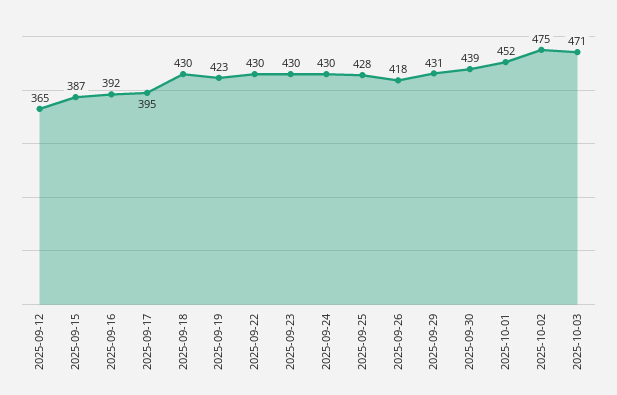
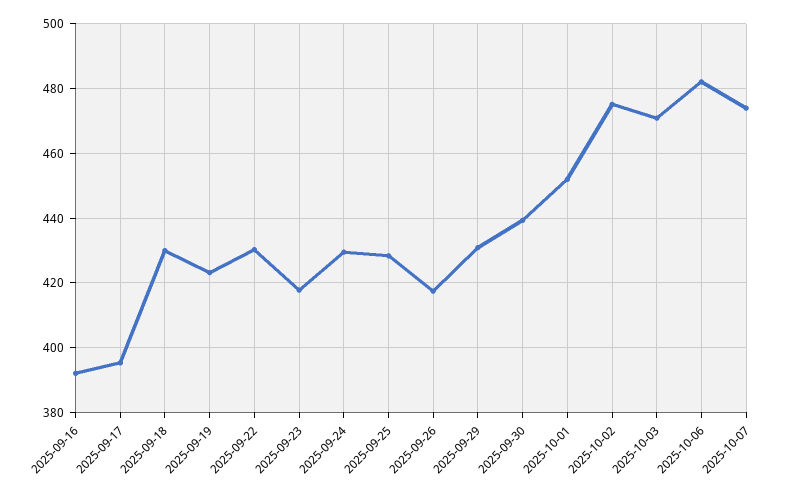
2025-09-12: 365 -> none
2025-09-15: 387 -> none
2025-09-23: 430 -> 418
2025-10-06: none -> 482
2025-10-07: none -> 474

